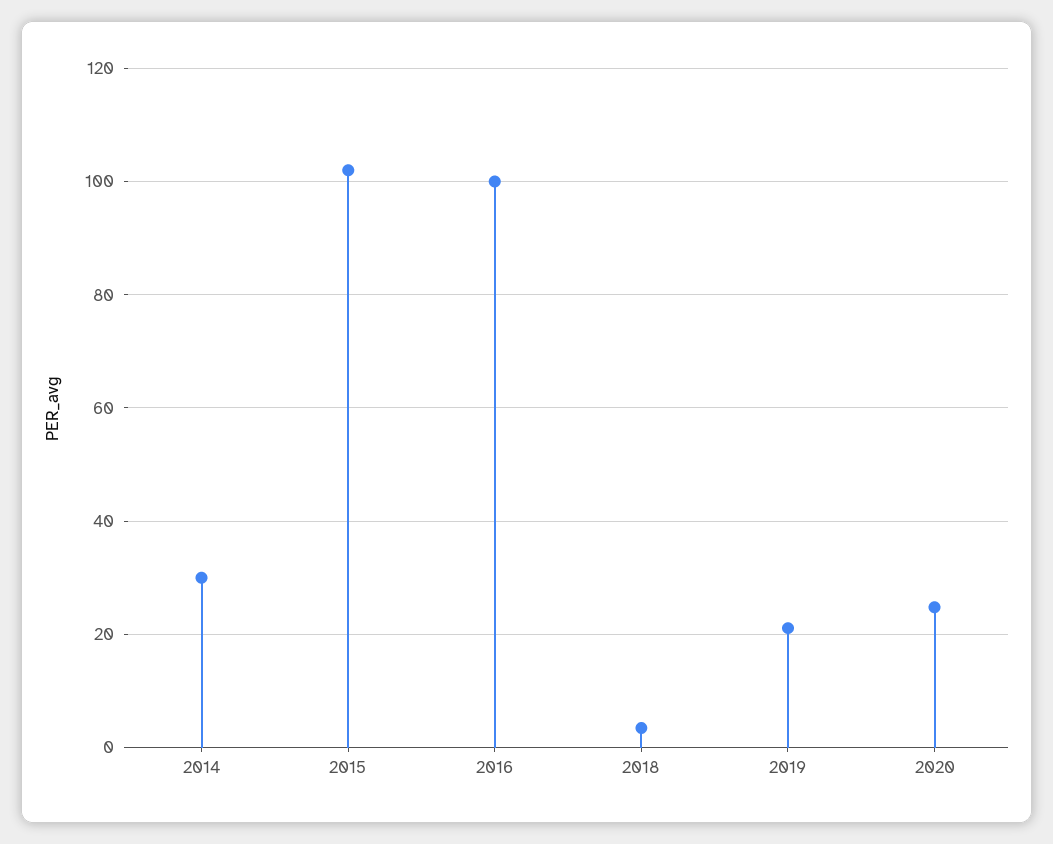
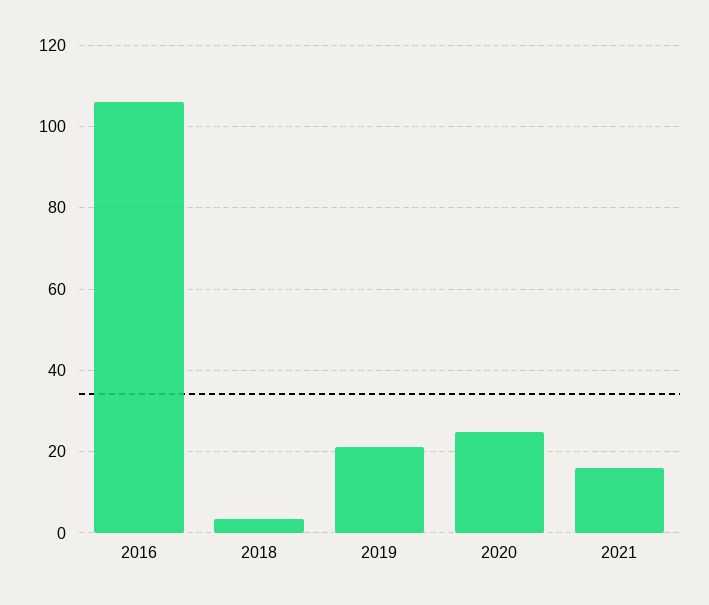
2014: 30 -> none
2015: 102 -> none
2016: 100 -> 106
2021: none -> 16

